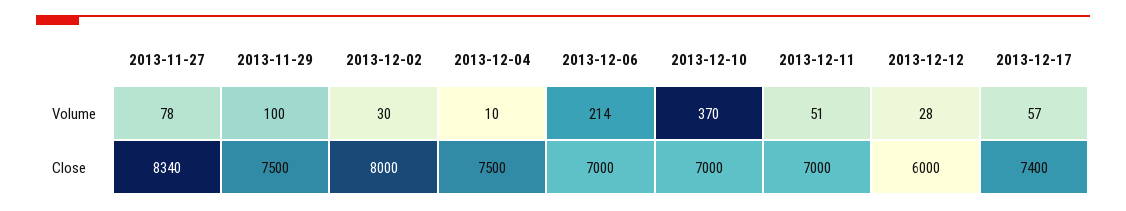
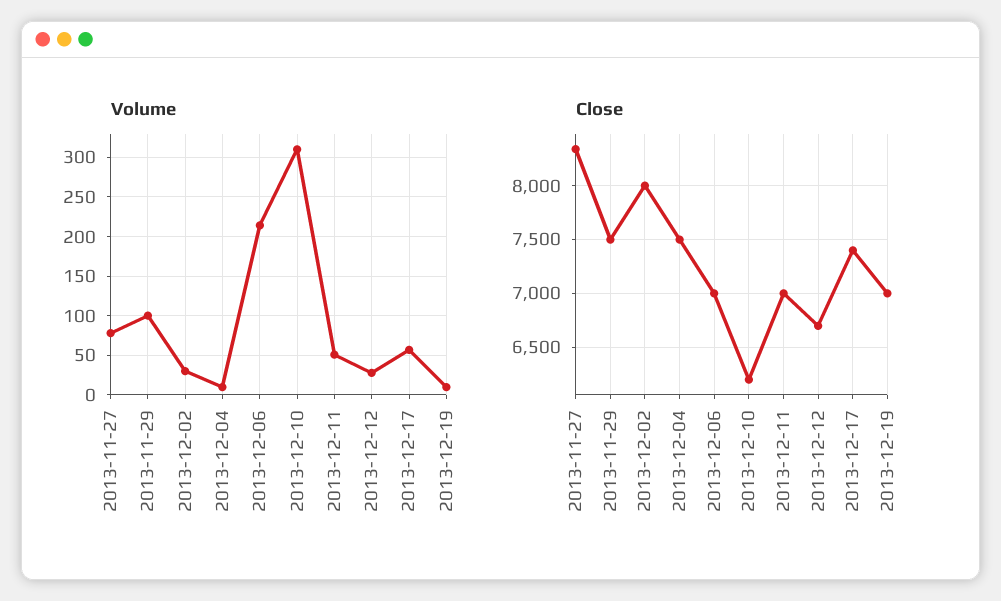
Volume, 2013-12-10: 370 -> 310
Close, 2013-12-10: 7000 -> 6200
Close, 2013-12-12: 6000 -> 6700
Volume, 2013-12-19: none -> 10
Close, 2013-12-19: none -> 7000

